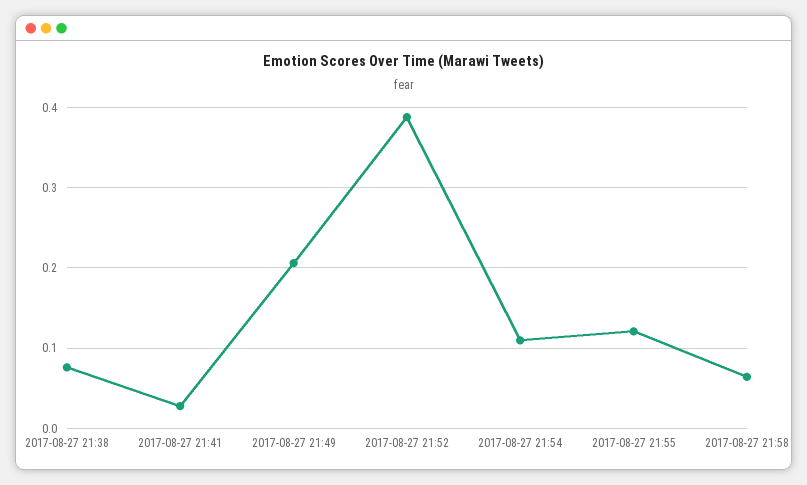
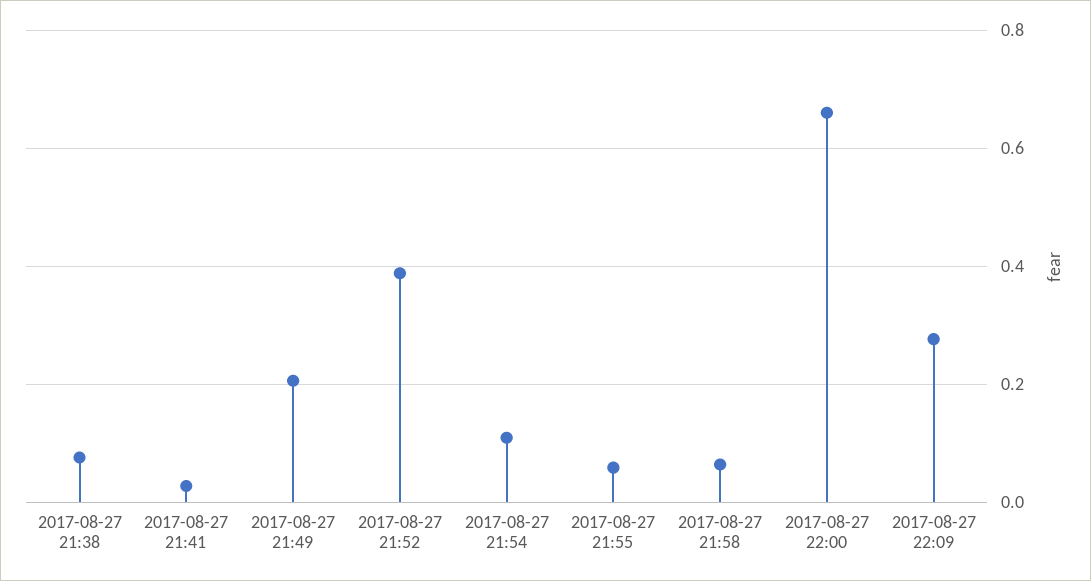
2017-08-27 21:55: 0.12 -> 0.06
2017-08-27 22:00: none -> 0.66
2017-08-27 22:09: none -> 0.28

